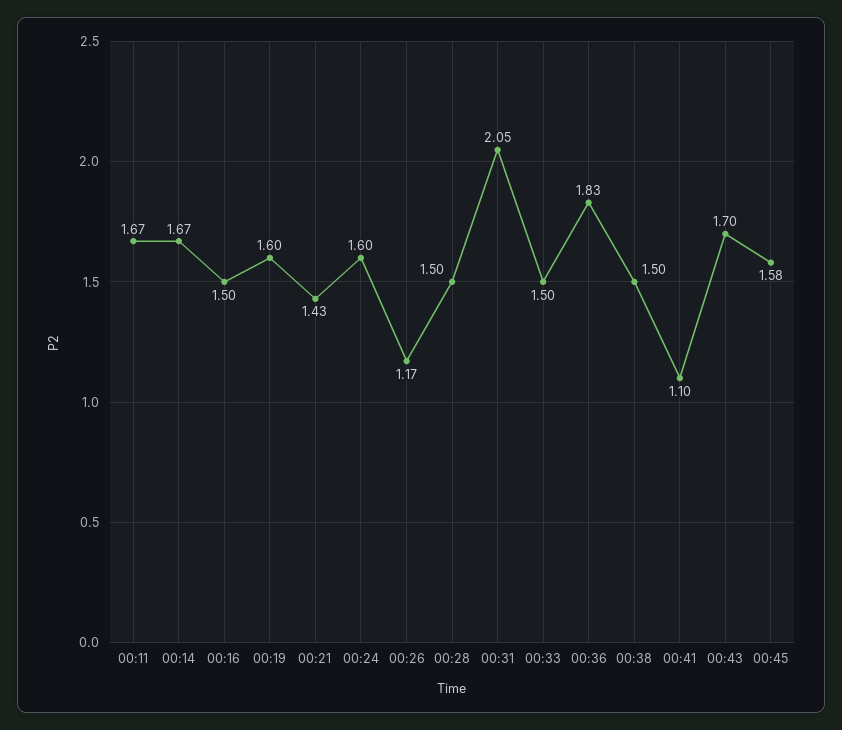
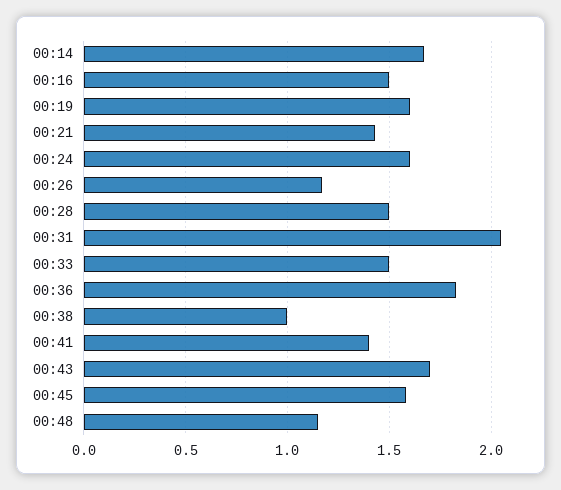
00:11: 1.67 -> none
00:38: 1.5 -> 1
00:41: 1.1 -> 1.4
00:48: none -> 1.15

